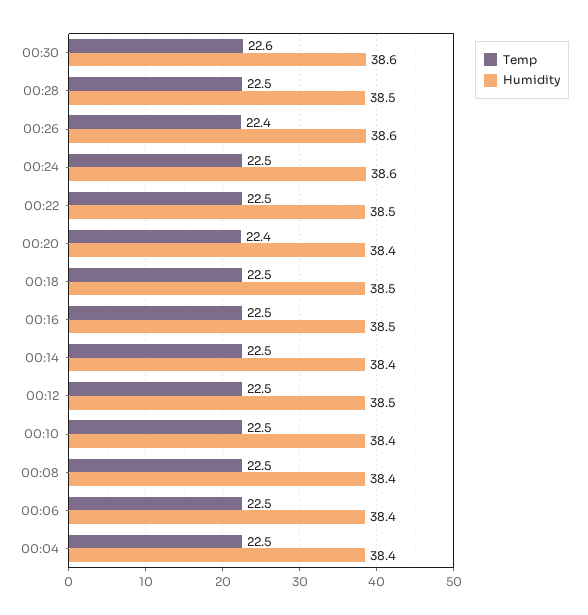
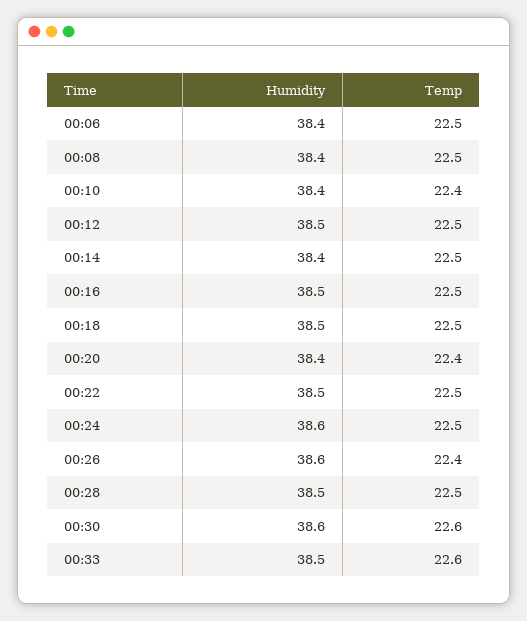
Temp, 00:10: 22.5 -> 22.4
Temp, 00:04: 22.5 -> none
Humidity, 00:04: 38.4 -> none
Humidity, 00:33: none -> 38.5
Temp, 00:33: none -> 22.6

